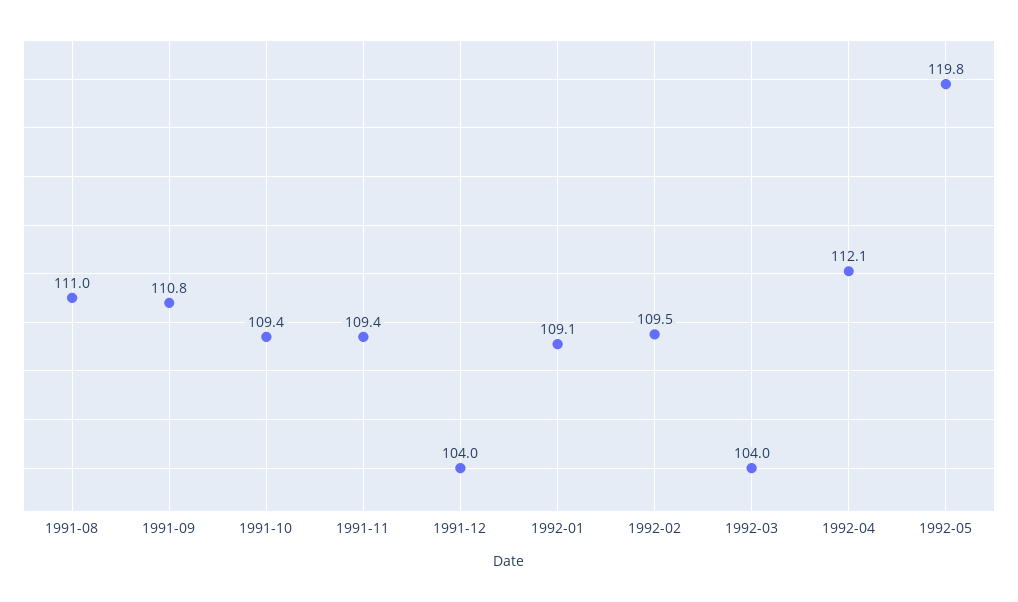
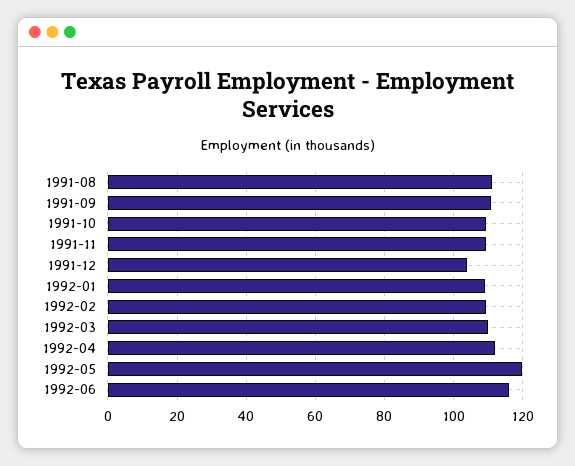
1992-03: 104 -> 110
1992-06: none -> 116

